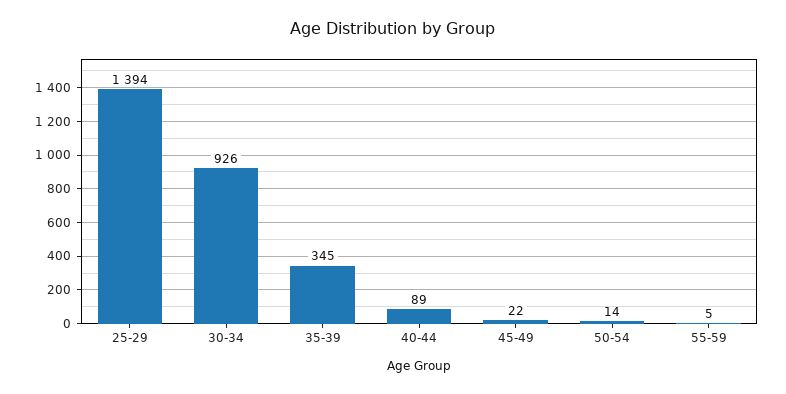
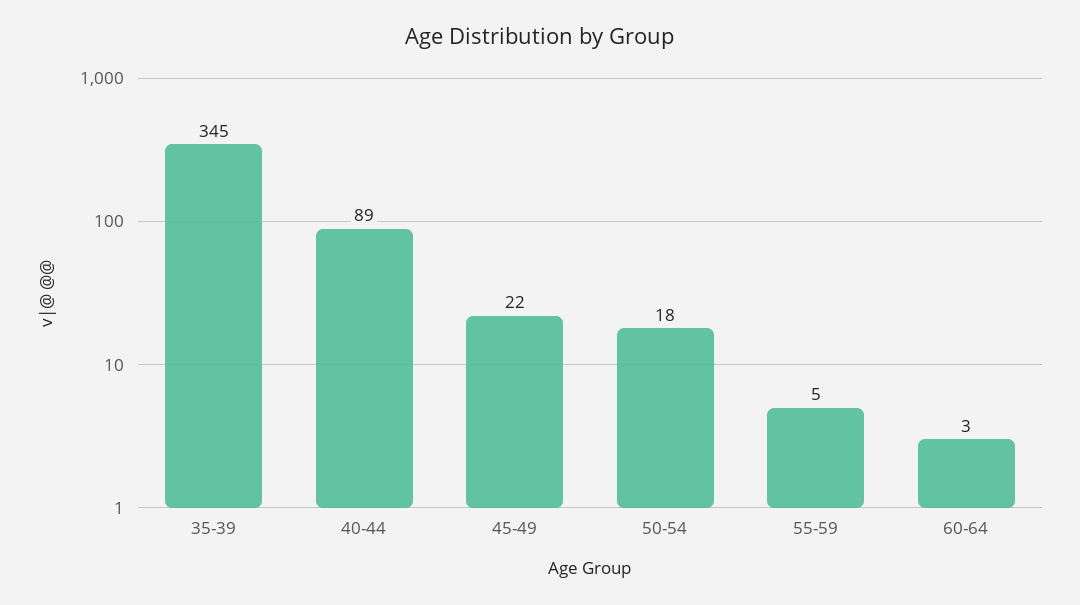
25-29: 1394 -> none
30-34: 926 -> none
50-54: 14 -> 18
60-64: none -> 3

